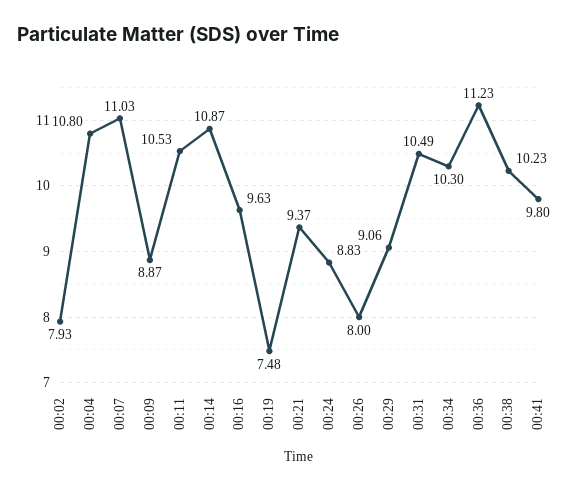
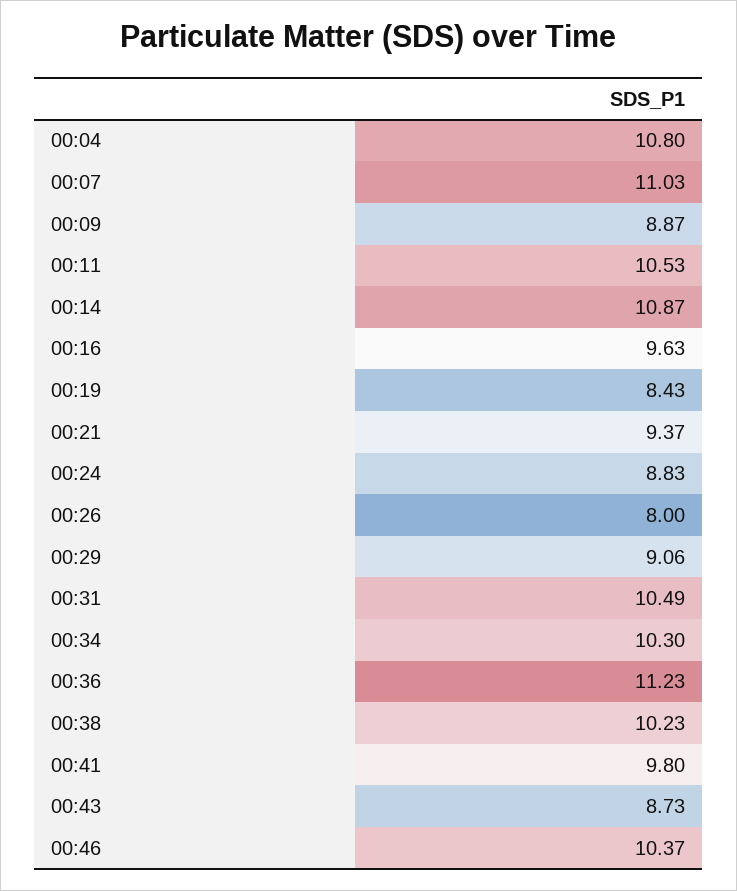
00:02: 7.93 -> none
00:19: 7.48 -> 8.43
00:43: none -> 8.73
00:46: none -> 10.37

